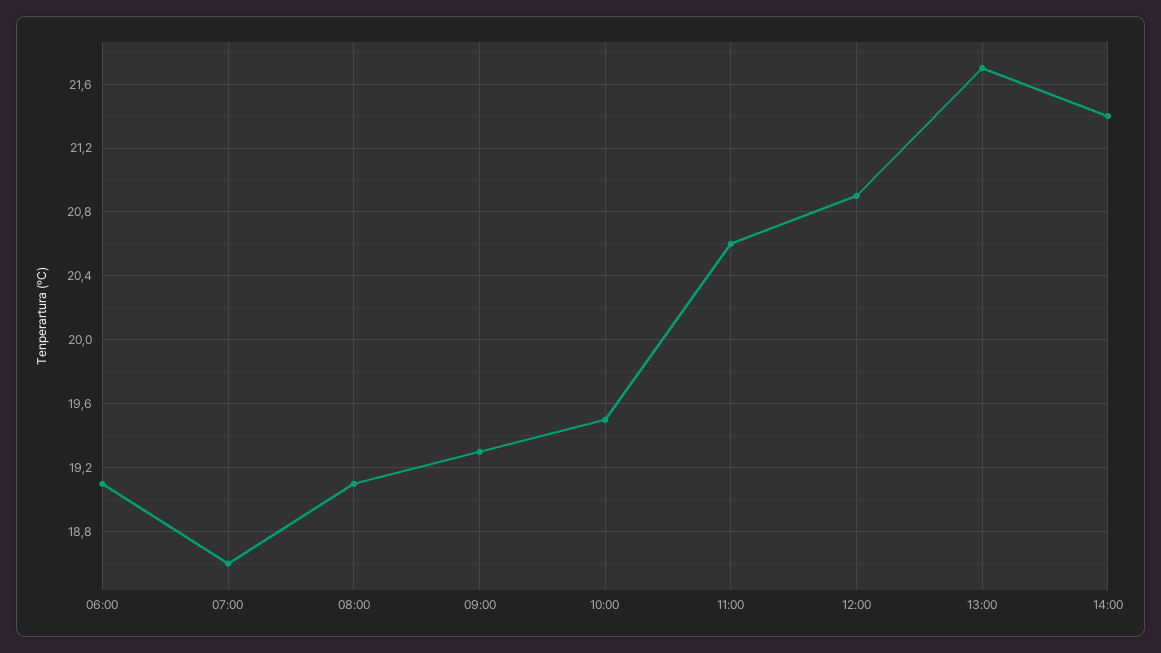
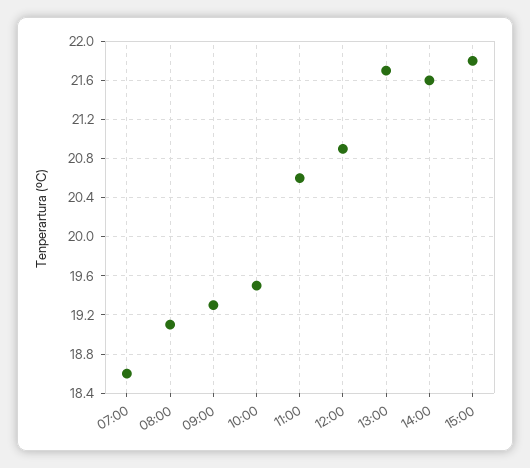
06:00: 19.1 -> none
14:00: 21.4 -> 21.6
15:00: none -> 21.8

